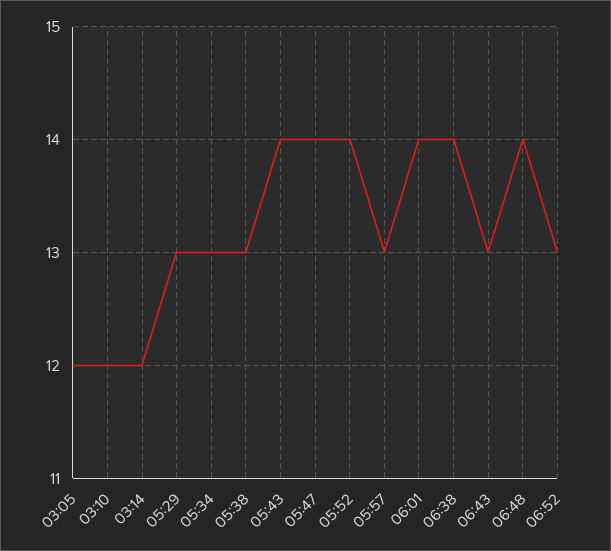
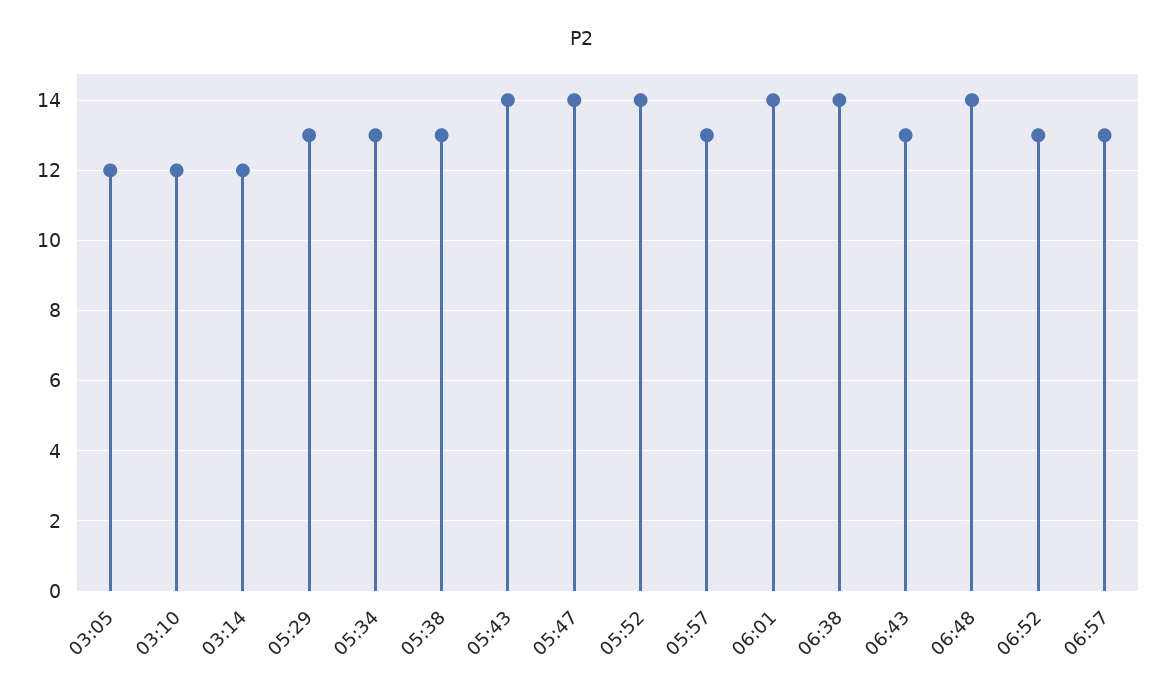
06:57: none -> 13

